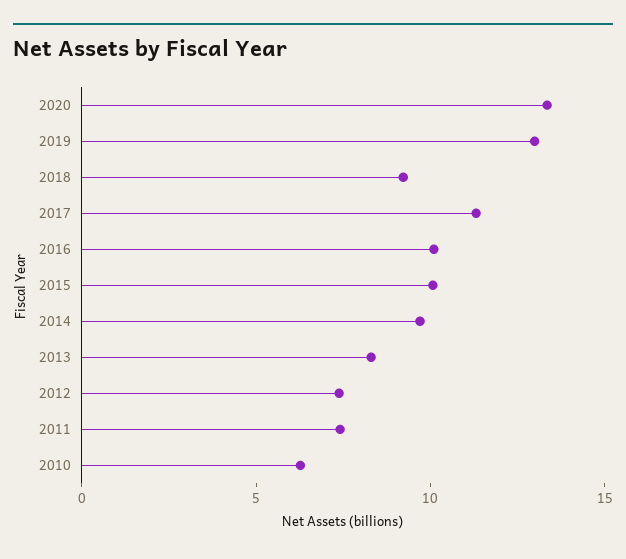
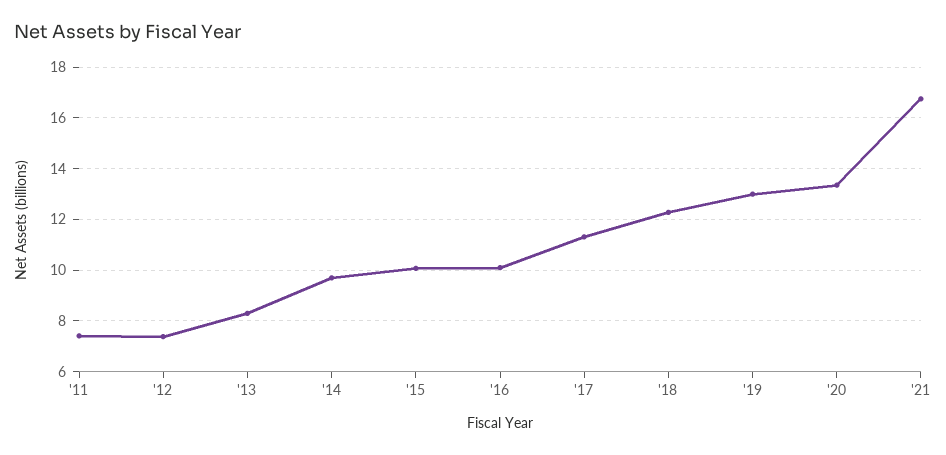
2018: 9 -> 12.25
2010: 6 -> none
'21: none -> 16.75

